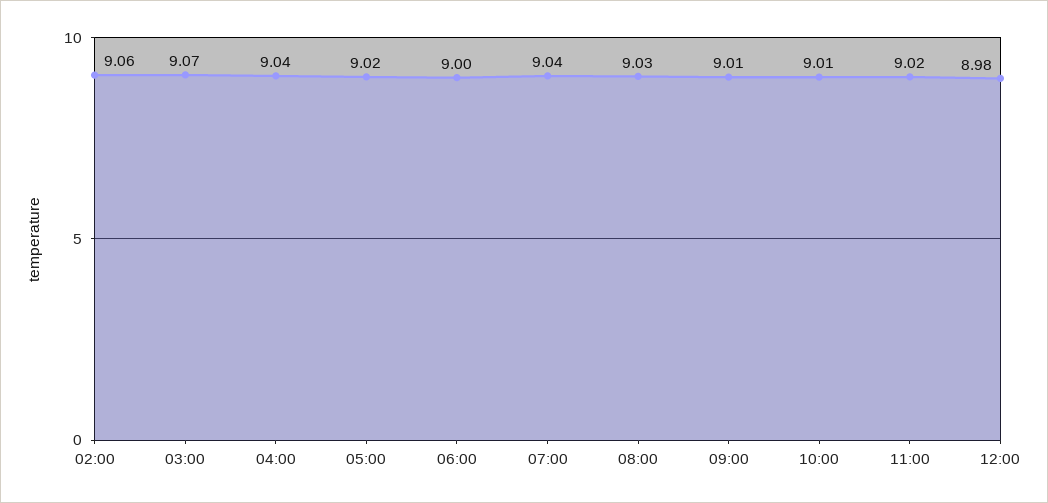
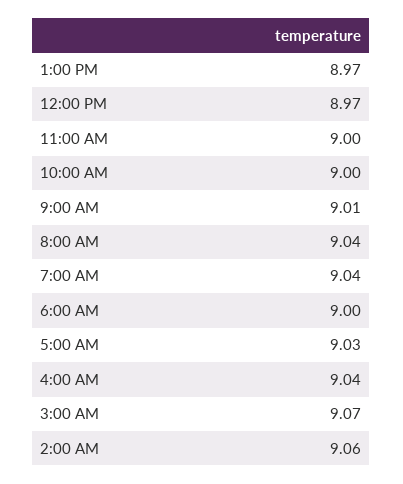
05:00: 9.02 -> 9.03
08:00: 9.03 -> 9.04
10:00: 9.01 -> 9
11:00: 9.02 -> 9
12:00: 8.98 -> 8.97
1:00 PM: none -> 8.97

